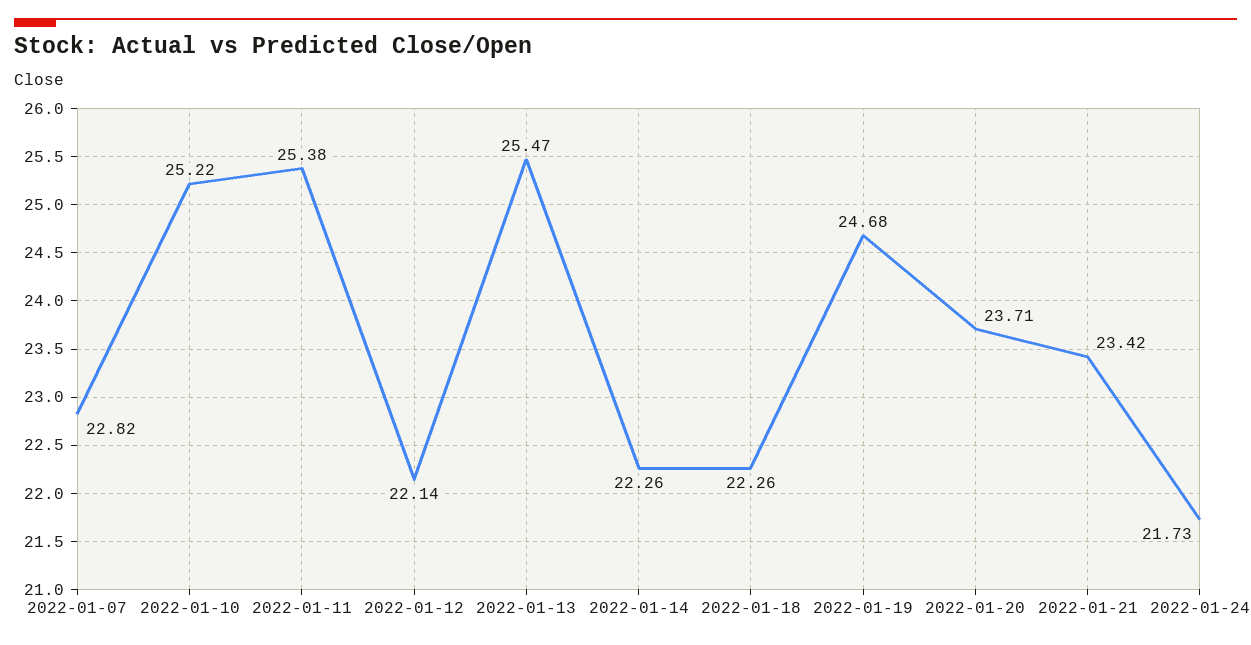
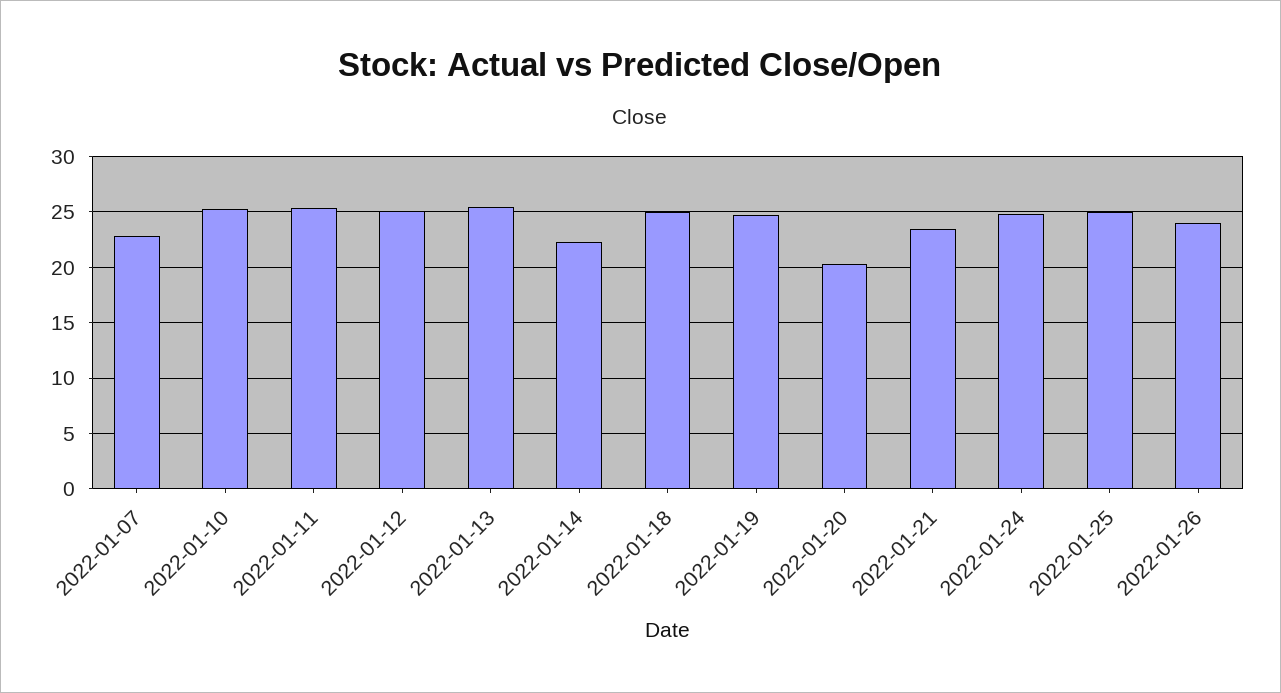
2022-01-12: 22.14 -> 25
2022-01-18: 22.26 -> 25
2022-01-20: 23.71 -> 20
2022-01-24: 21.73 -> 25
2022-01-25: none -> 25
2022-01-26: none -> 24

